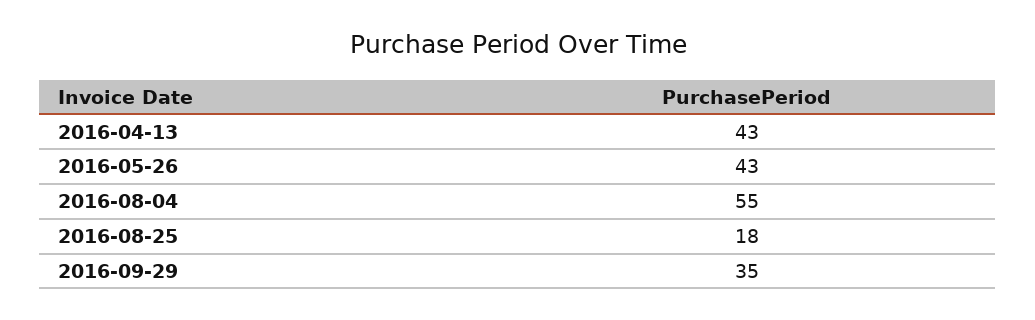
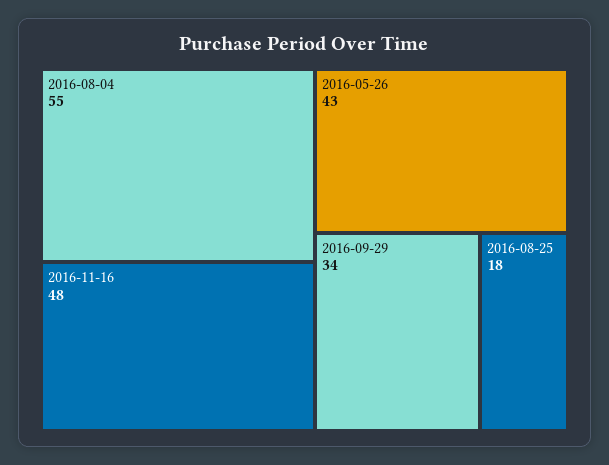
2016-04-13: 43 -> none
2016-09-29: 35 -> 34
2016-11-16: none -> 48

